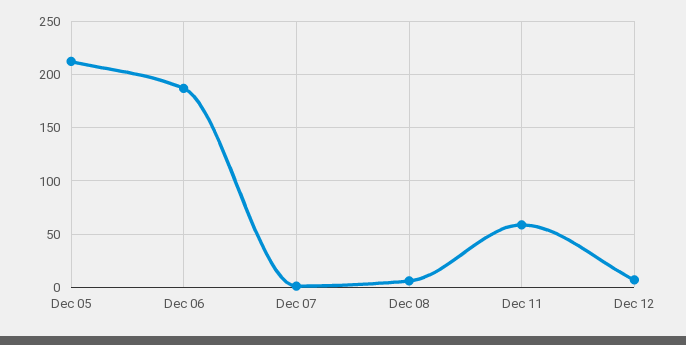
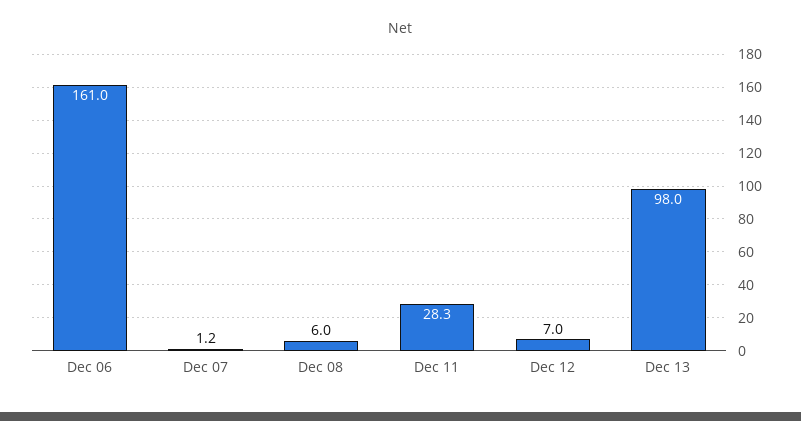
Dec 05: 210 -> none
Dec 06: 190 -> 161
Dec 11: 60 -> 28.3
Dec 13: none -> 98

